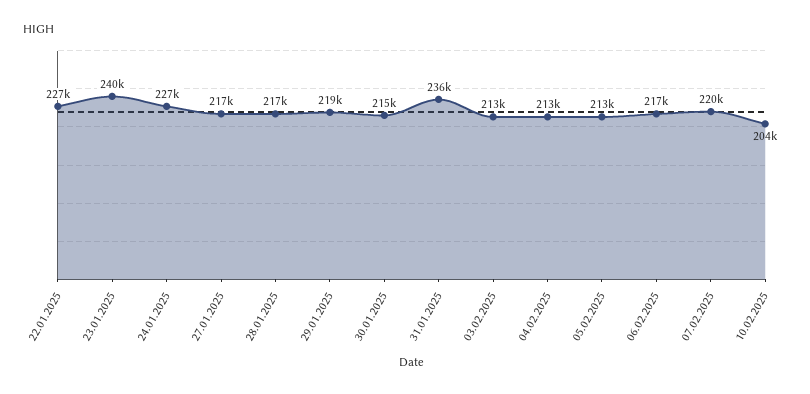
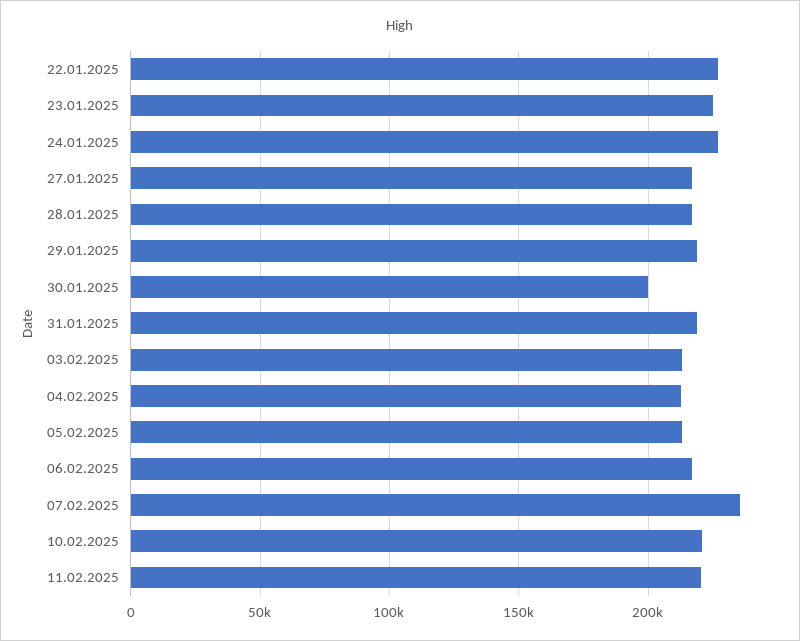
23.01.2025: 240000 -> 225000
30.01.2025: 215000 -> 200000
31.01.2025: 236000 -> 220000
07.02.2025: 220000 -> 235000
10.02.2025: 204000 -> 220000
11.02.2025: none -> 220000

